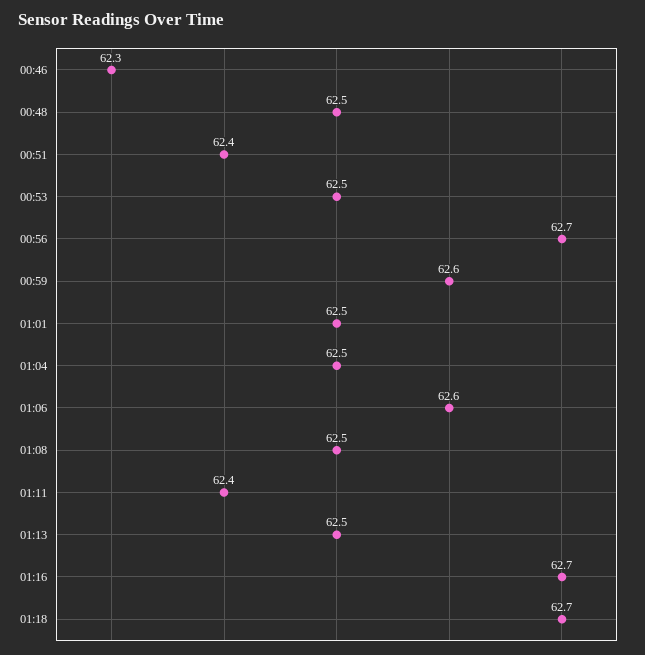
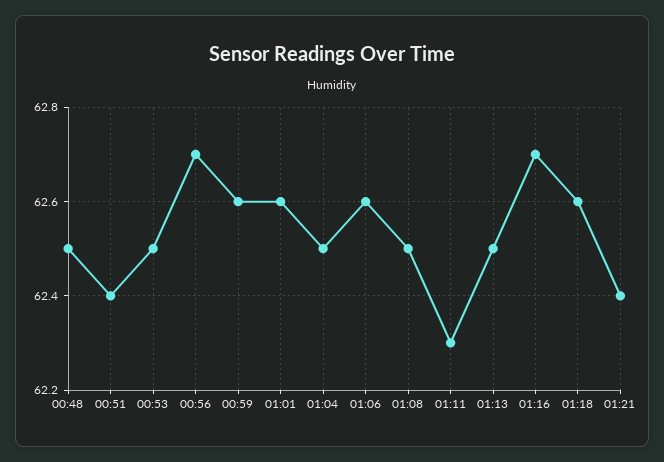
00:46: 62.3 -> none
01:01: 62.5 -> 62.6
01:11: 62.4 -> 62.3
01:18: 62.7 -> 62.6
01:21: none -> 62.4

